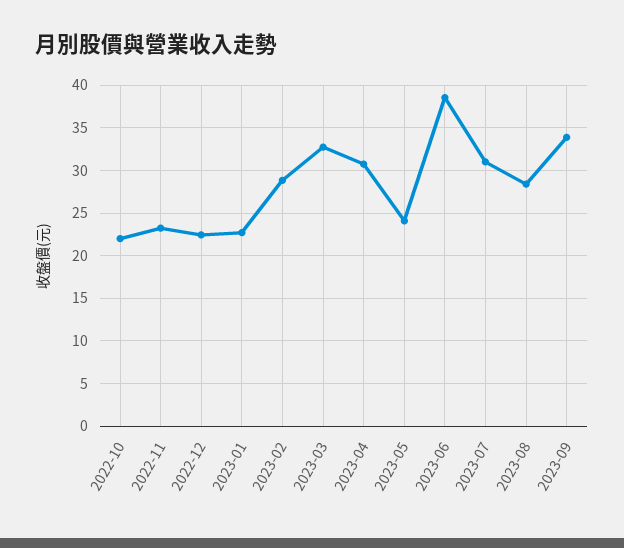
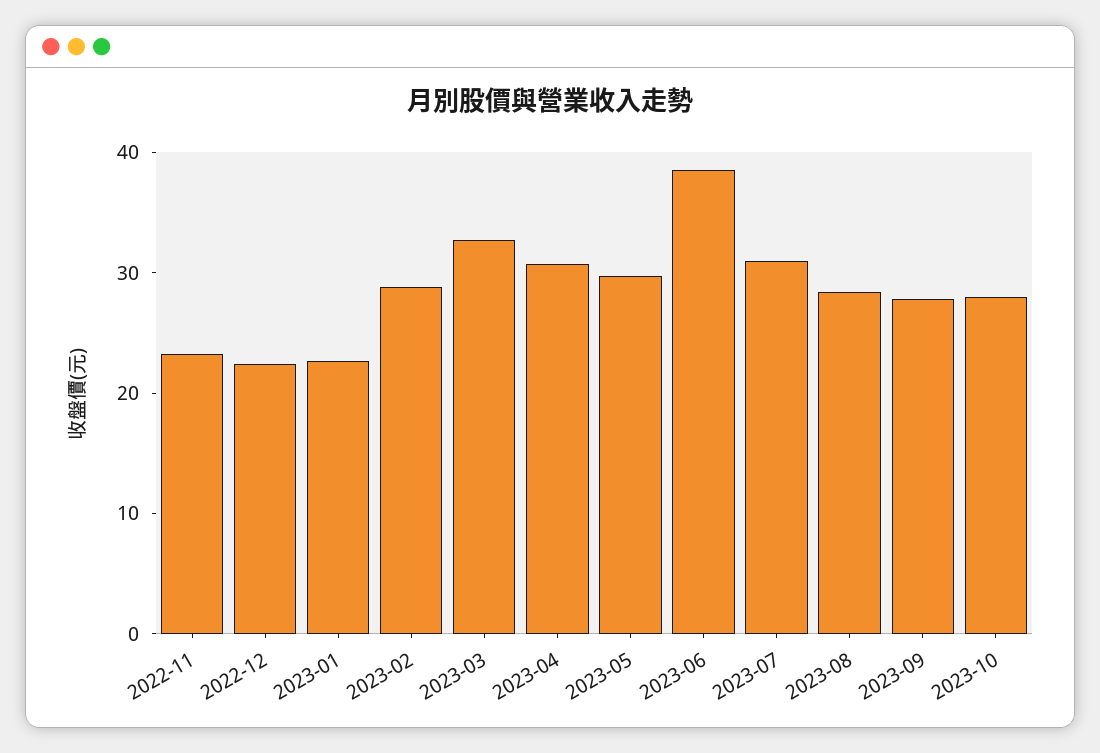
2022-10: 22 -> none
2023-05: 24 -> 30
2023-09: 34 -> 28
2023-10: none -> 28

